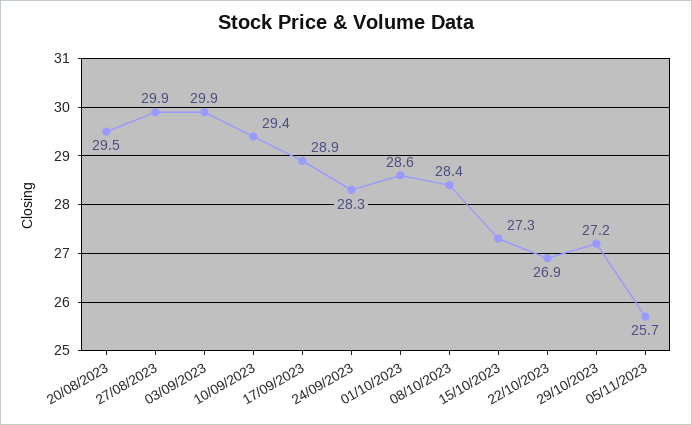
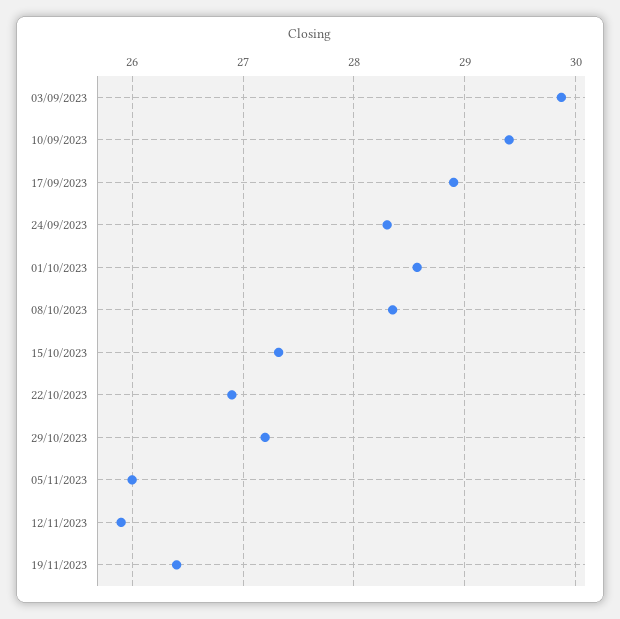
20/08/2023: 29.5 -> none
27/08/2023: 29.9 -> none
05/11/2023: 25.7 -> 26
12/11/2023: none -> 25.9
19/11/2023: none -> 26.4

